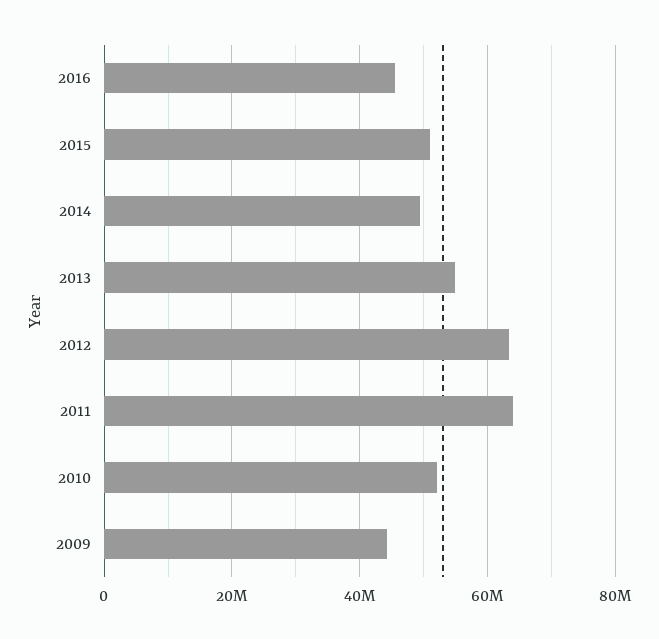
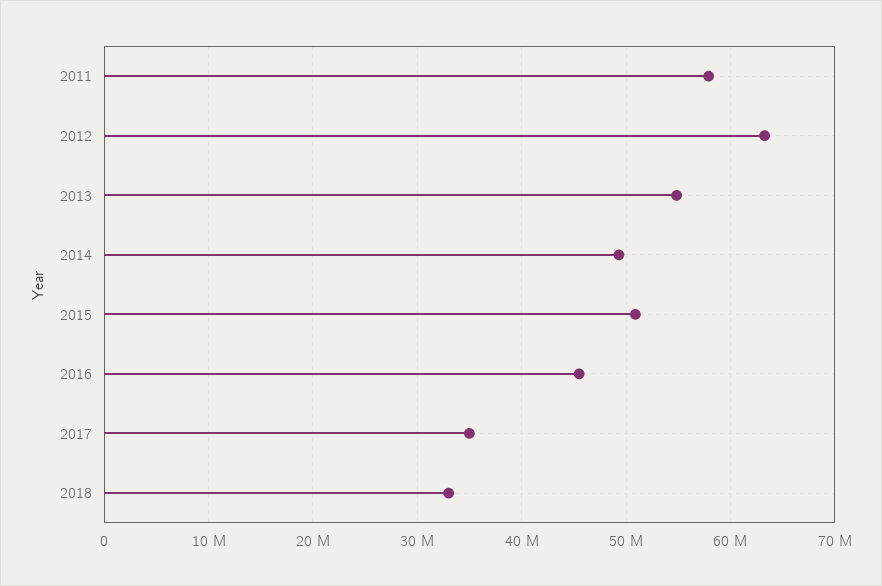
2011: 64000000 -> 58000000
2010: 52000000 -> none
2009: 44000000 -> none
2017: none -> 35000000
2018: none -> 33000000

